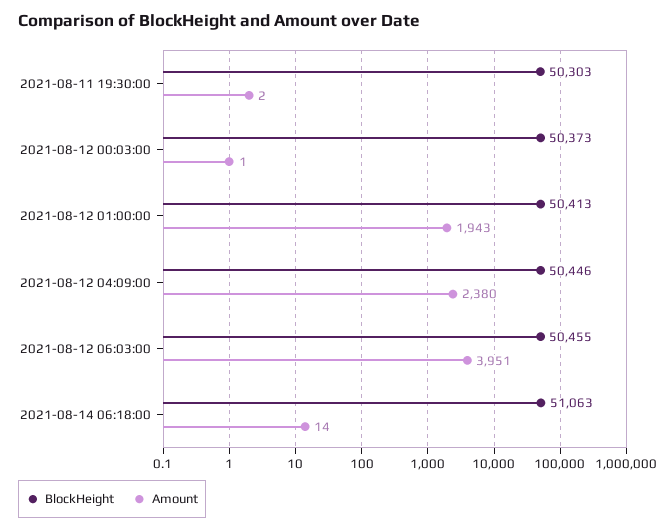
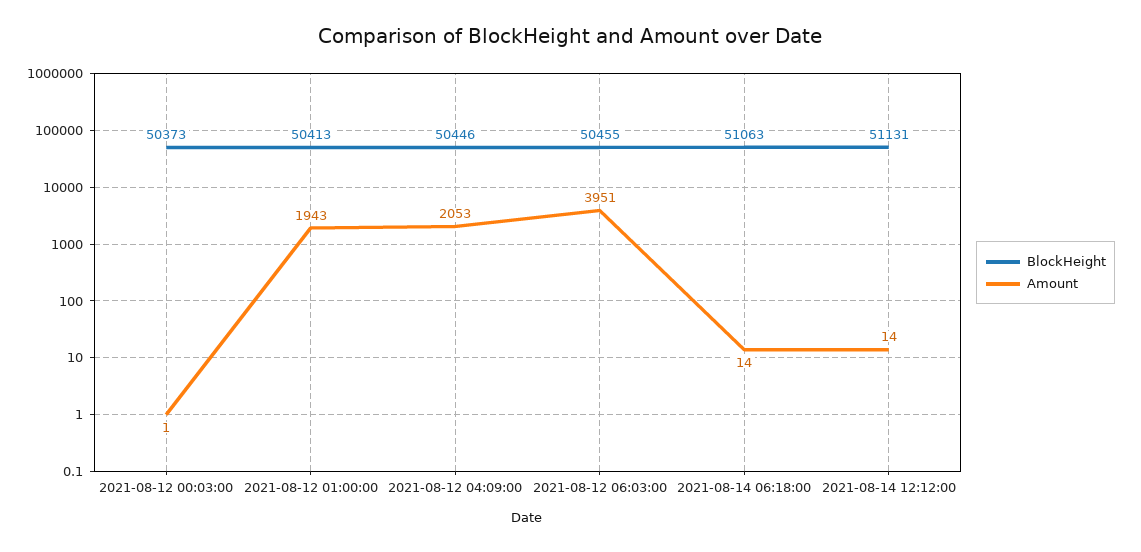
BlockHeight, 2021-08-11 19:30:00: 50303 -> none
Amount, 2021-08-11 19:30:00: 2 -> none
Amount, 2021-08-12 04:09:00: 2380 -> 2053
BlockHeight, 2021-08-14 12:12:00: none -> 51131
Amount, 2021-08-14 12:12:00: none -> 14

